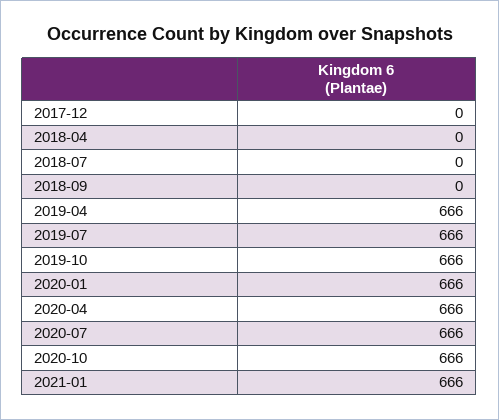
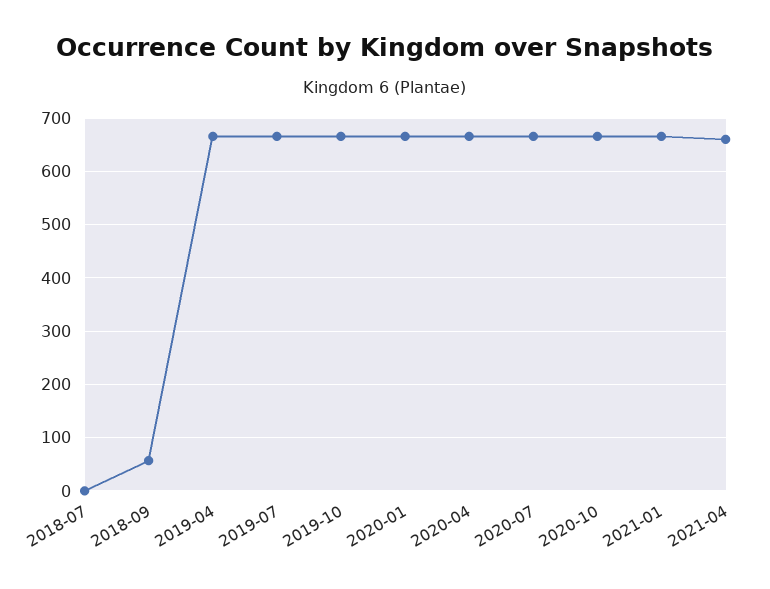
2017-12: 0 -> none
2018-04: 0 -> none
2018-09: 0 -> 60
2021-04: none -> 660

